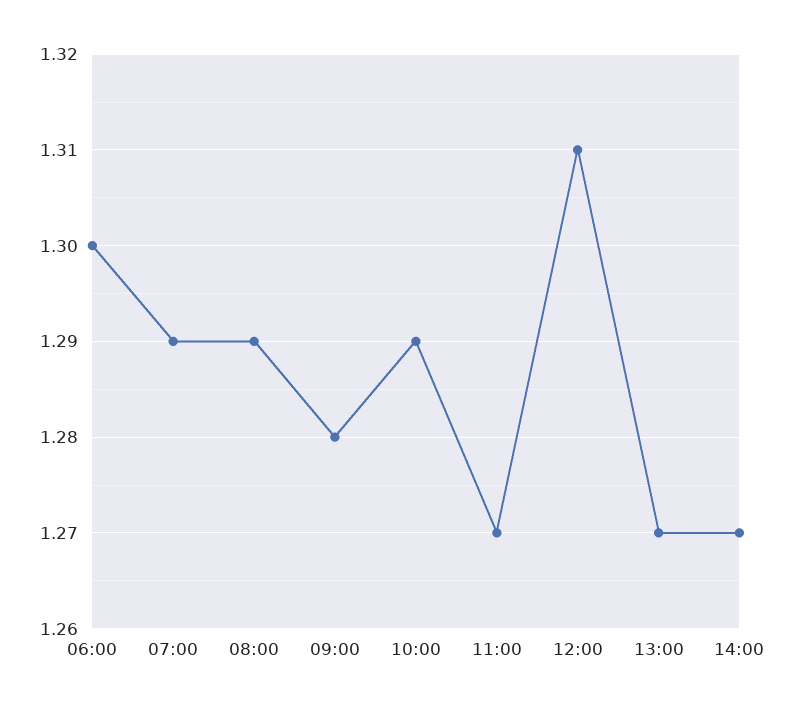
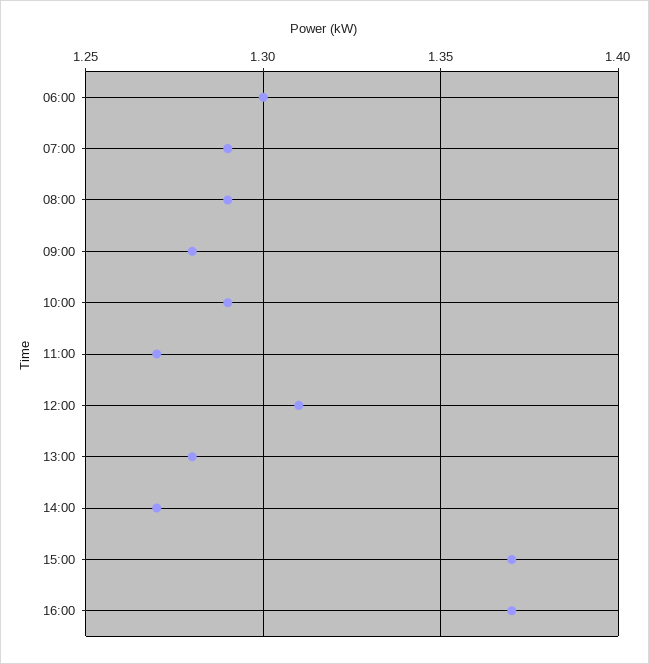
13:00: 1.27 -> 1.28
15:00: none -> 1.37
16:00: none -> 1.37

